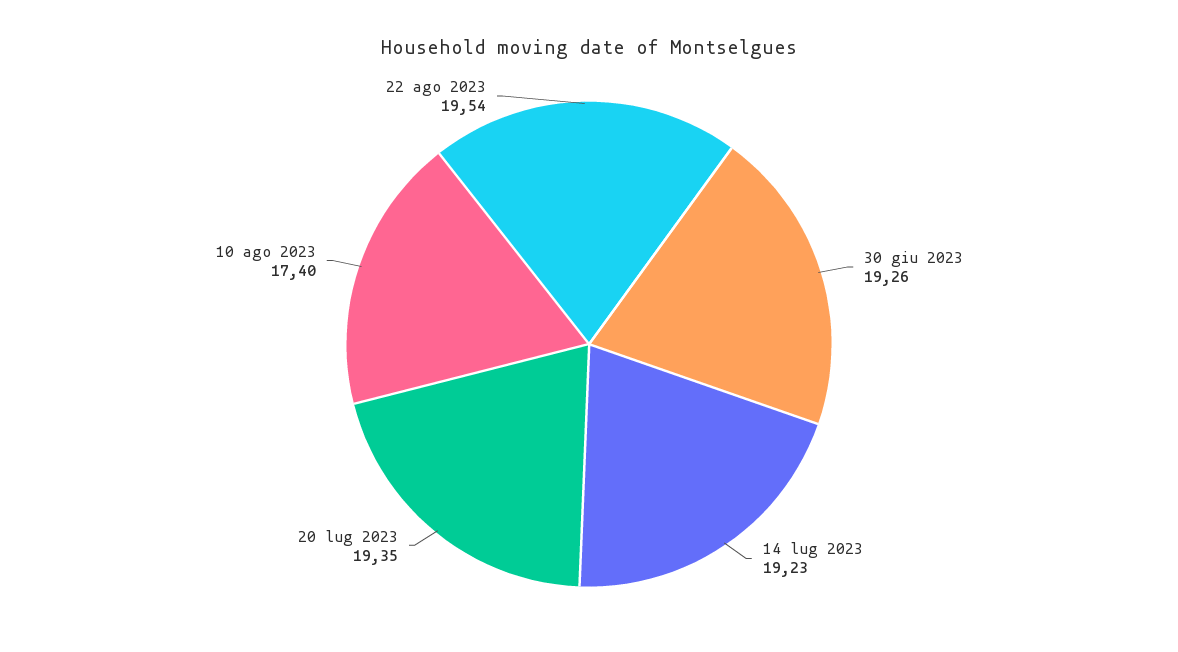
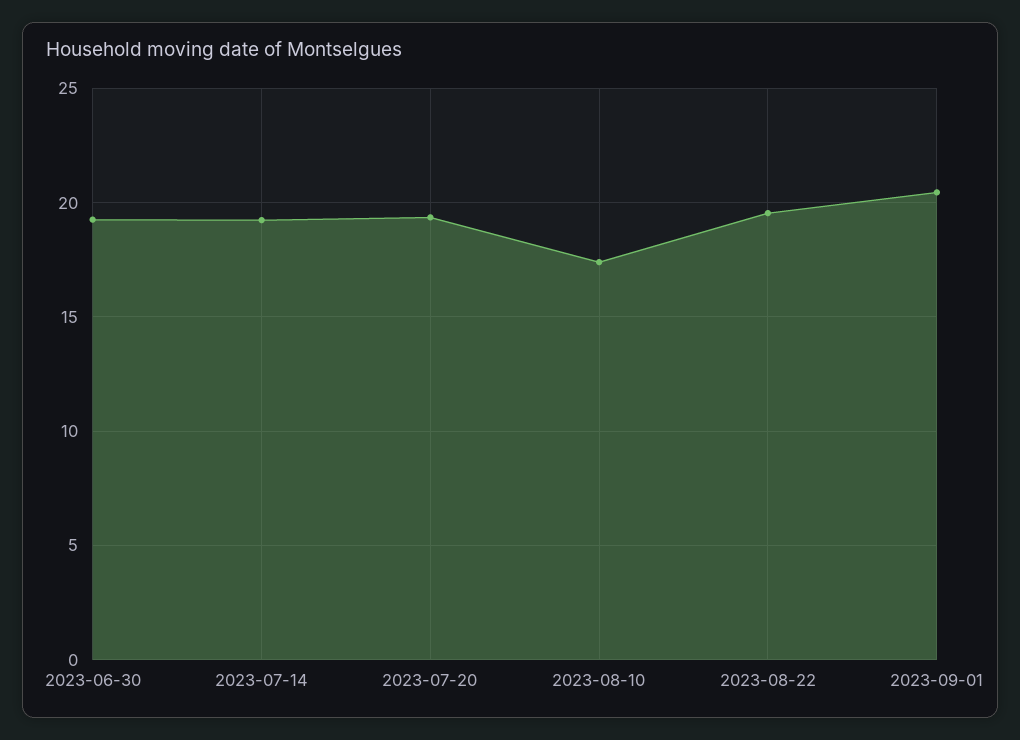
2023-09-01: none -> 20.5

